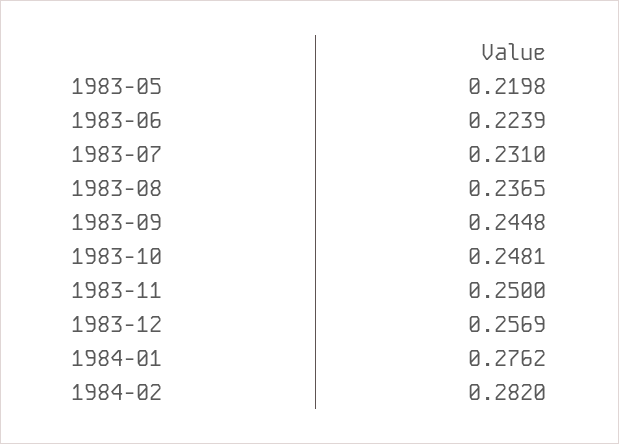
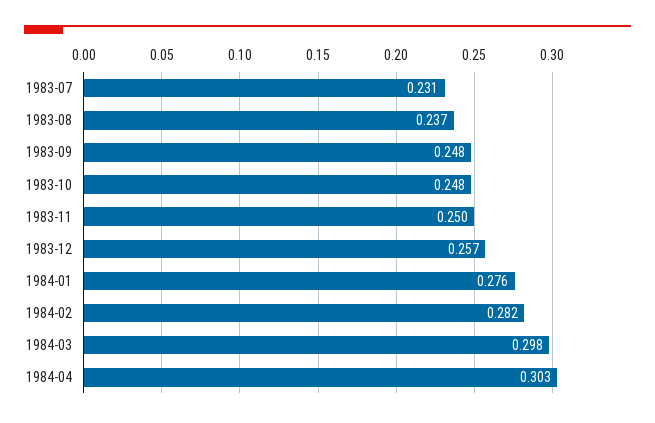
1983-05: 0.2198 -> none
1983-06: 0.2239 -> none
1983-09: 0.2448 -> 0.248
1984-03: none -> 0.298
1984-04: none -> 0.303

